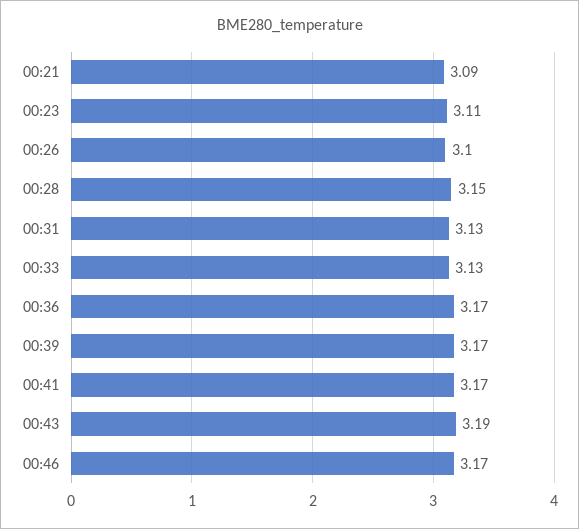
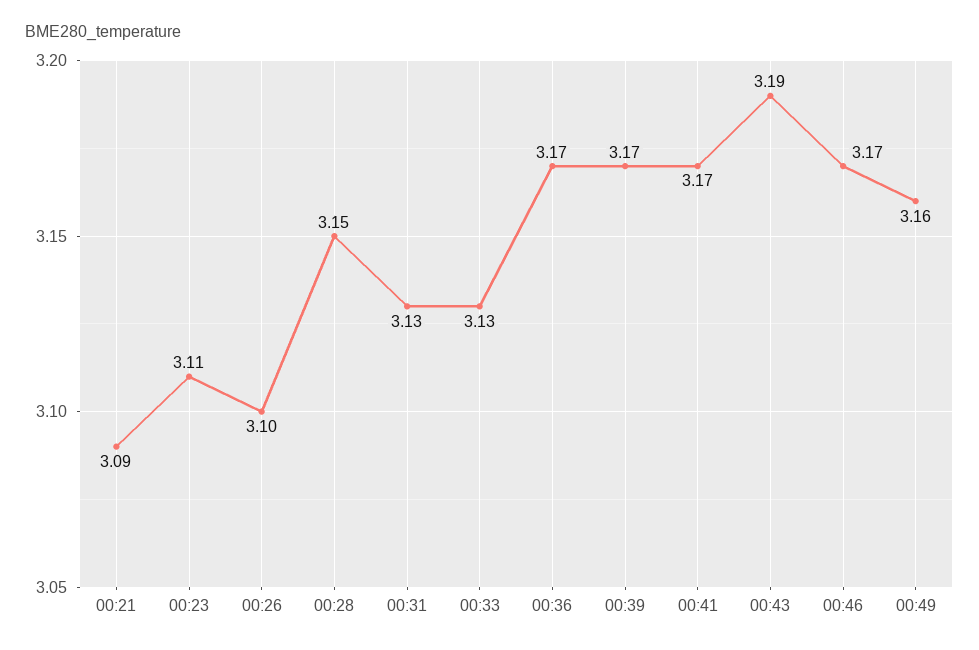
00:49: none -> 3.16

